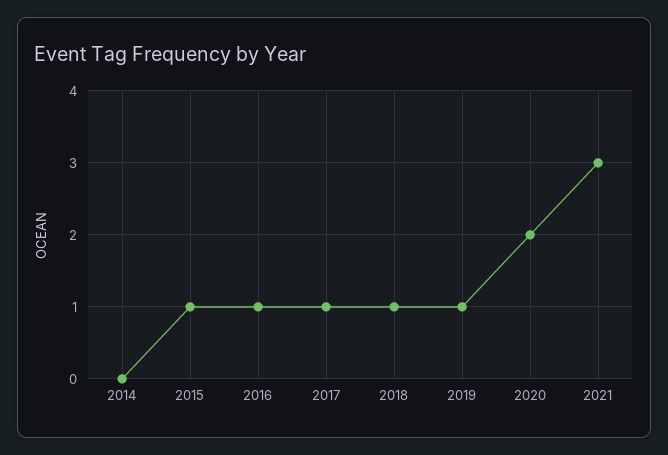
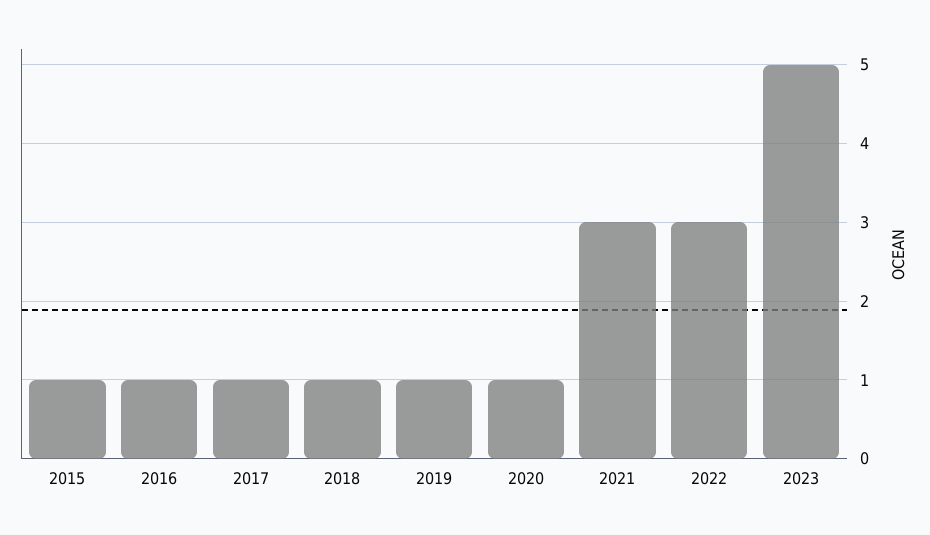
2014: 0 -> none
2020: 2 -> 1
2022: none -> 3
2023: none -> 5

